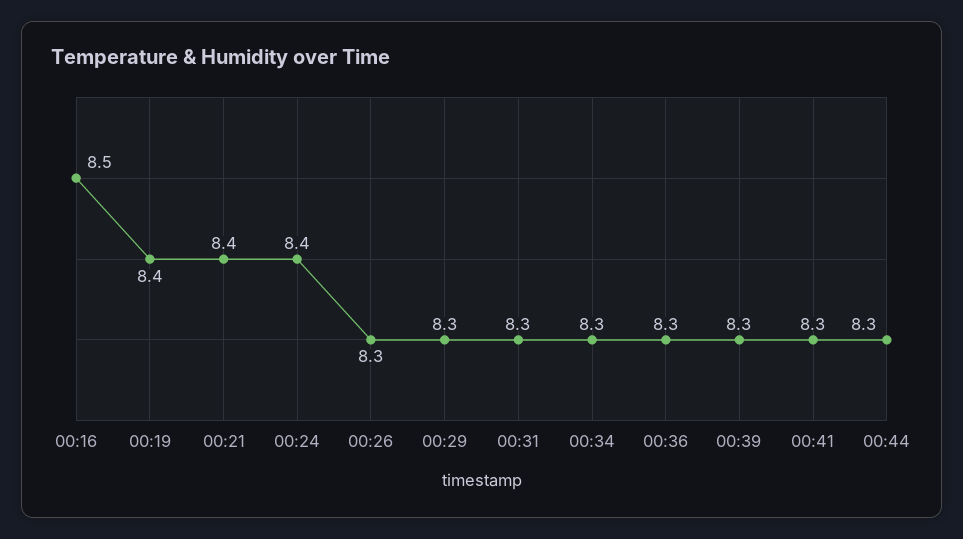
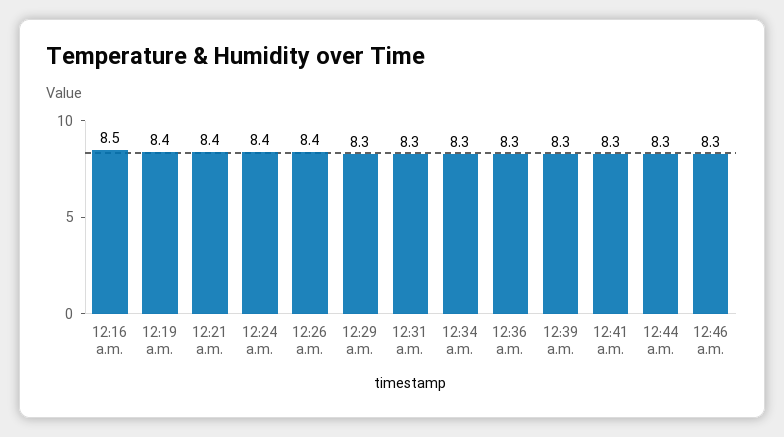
00:26: 8.3 -> 8.4
12:46 a.m.: none -> 8.3

